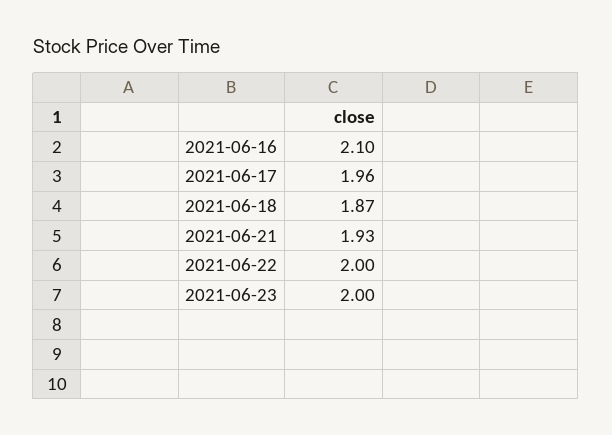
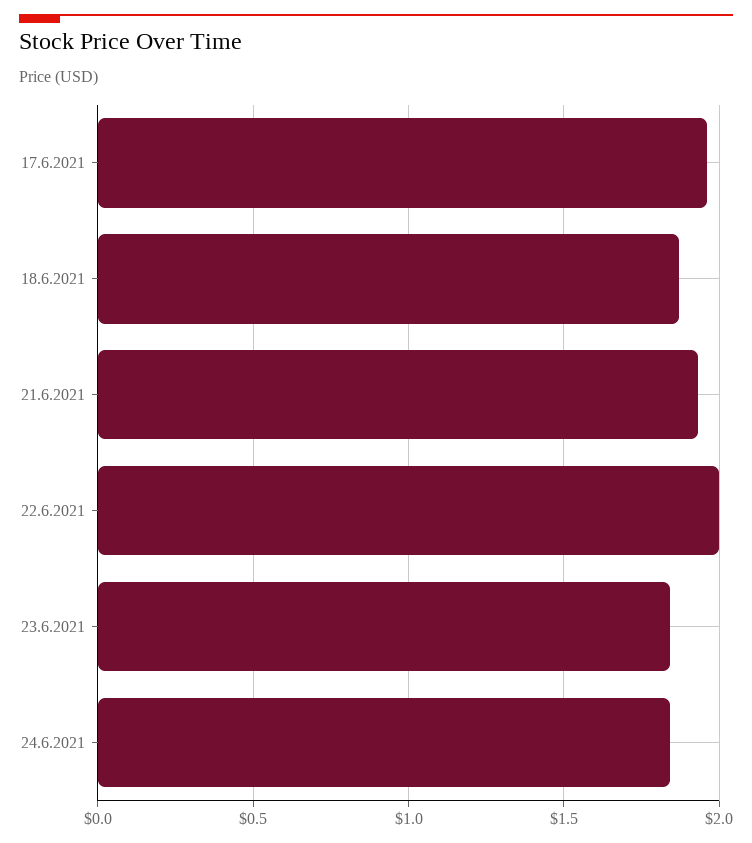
2021-06-16: 2.1 -> none
2021-06-23: 2 -> 1.85
24.6.2021: none -> 1.85

